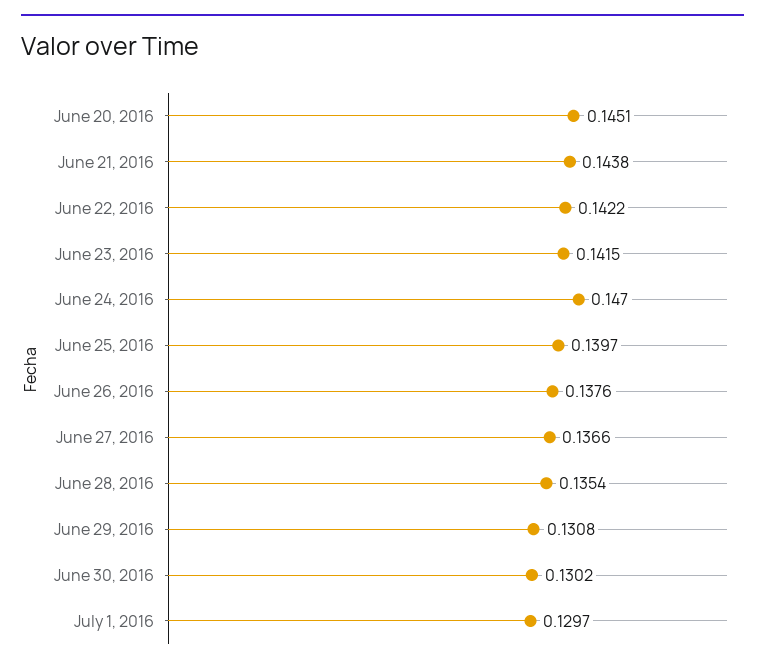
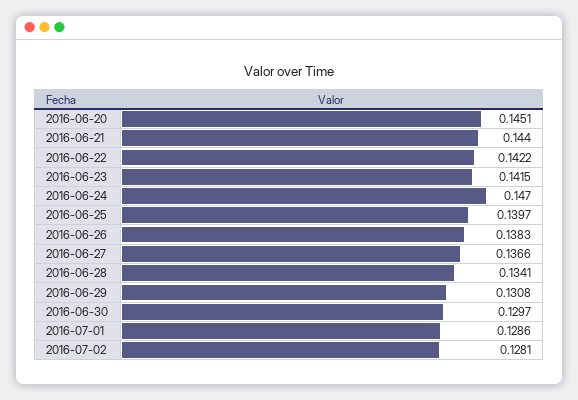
June 21, 2016: 0.1438 -> 0.144
June 26, 2016: 0.1376 -> 0.1383
June 28, 2016: 0.1354 -> 0.1341
June 30, 2016: 0.1302 -> 0.1297
July 1, 2016: 0.1297 -> 0.1286
2016-07-02: none -> 0.1281

